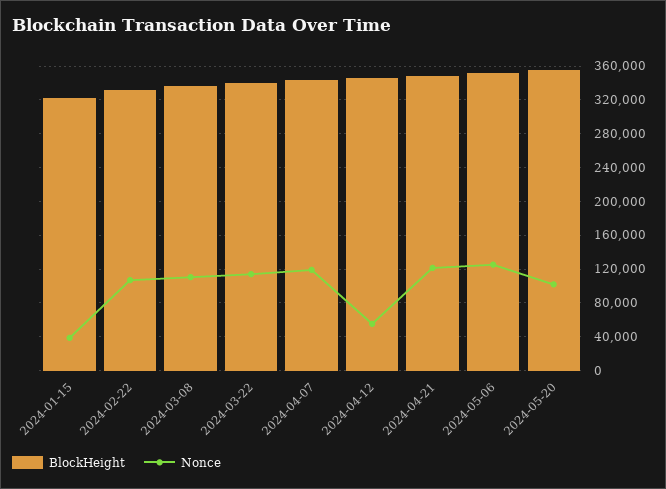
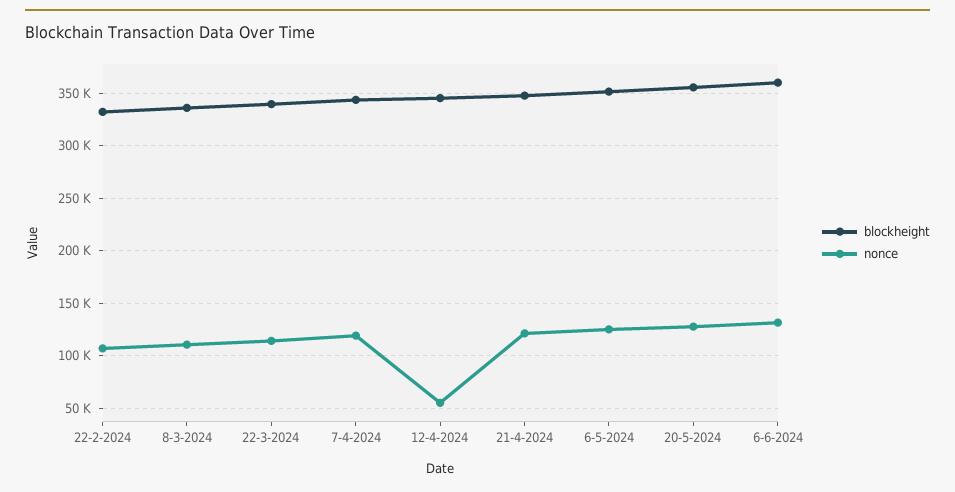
BlockHeight, 2024-01-15: 320000 -> none
Nonce, 2024-01-15: 40000 -> none
Nonce, 2024-05-20: 100000 -> 130000
BlockHeight, 6-6-2024: none -> 360000
Nonce, 6-6-2024: none -> 130000

